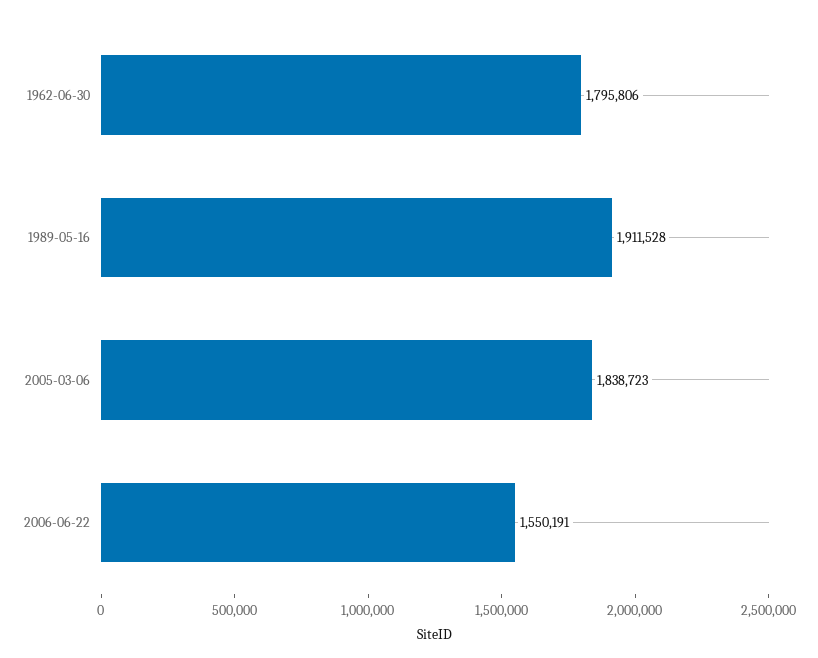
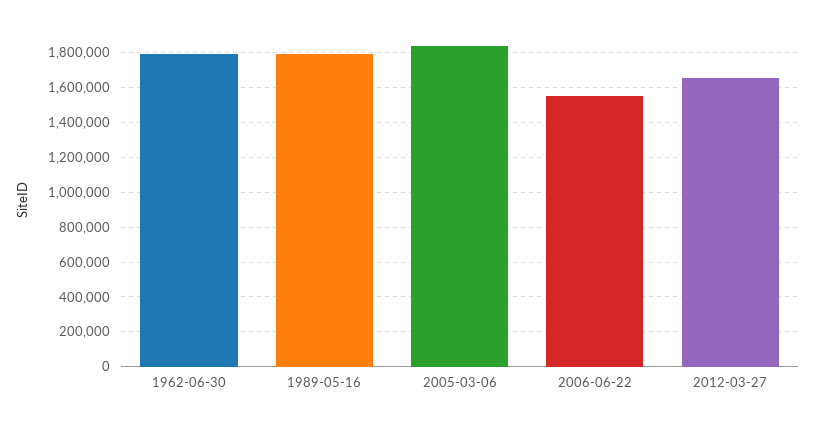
1989-05-16: 1911528 -> 1800000
2012-03-27: none -> 1650000

